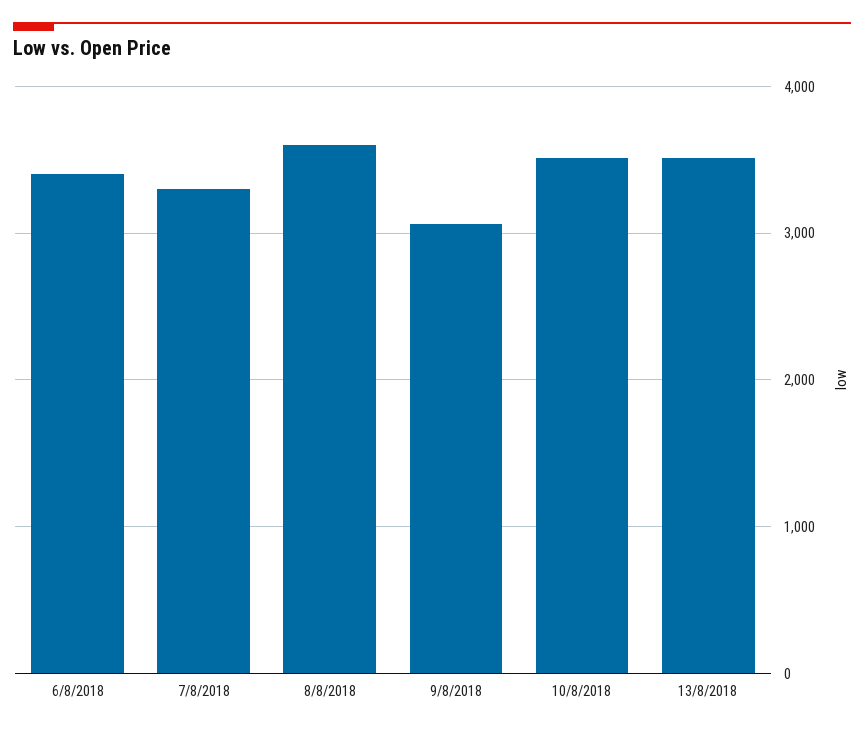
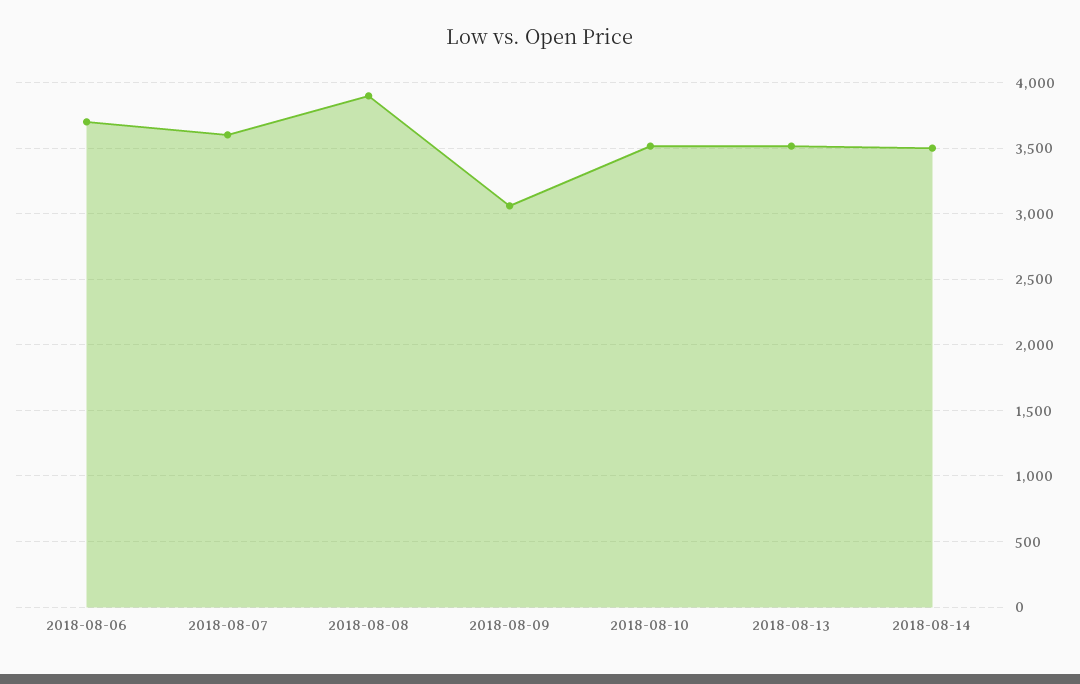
6/8/2018: 3400 -> 3700
7/8/2018: 3300 -> 3600
8/8/2018: 3600 -> 3900
2018-08-14: none -> 3500

